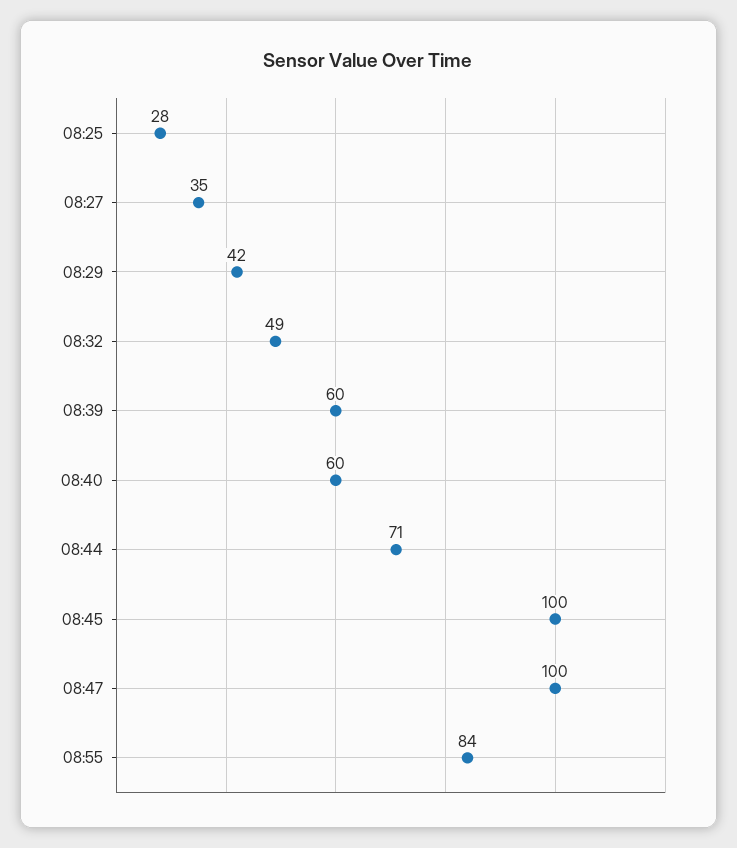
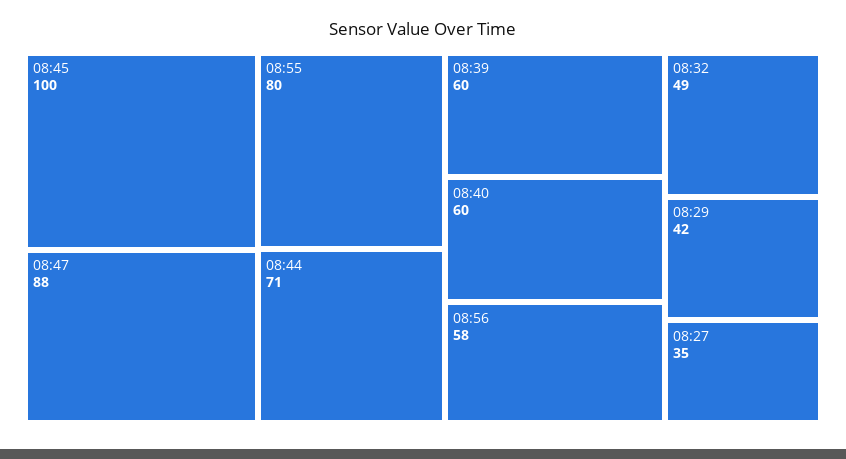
08:25: 28 -> none
08:47: 100 -> 88
08:55: 84 -> 80
08:56: none -> 58

